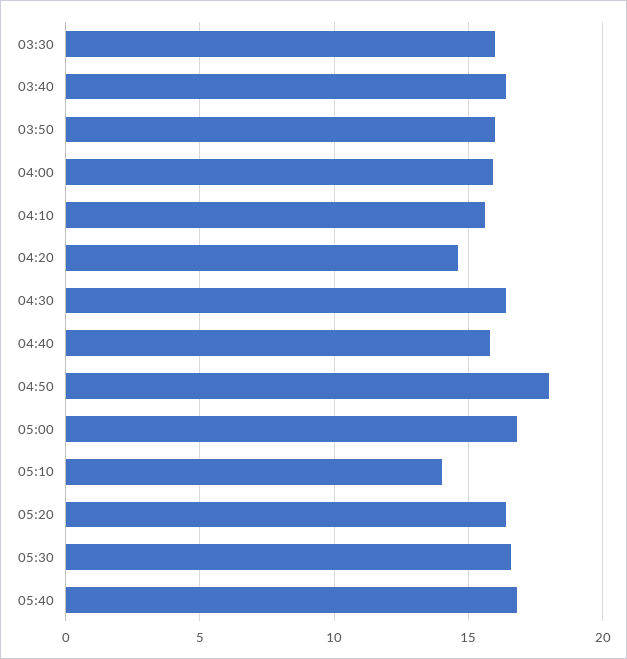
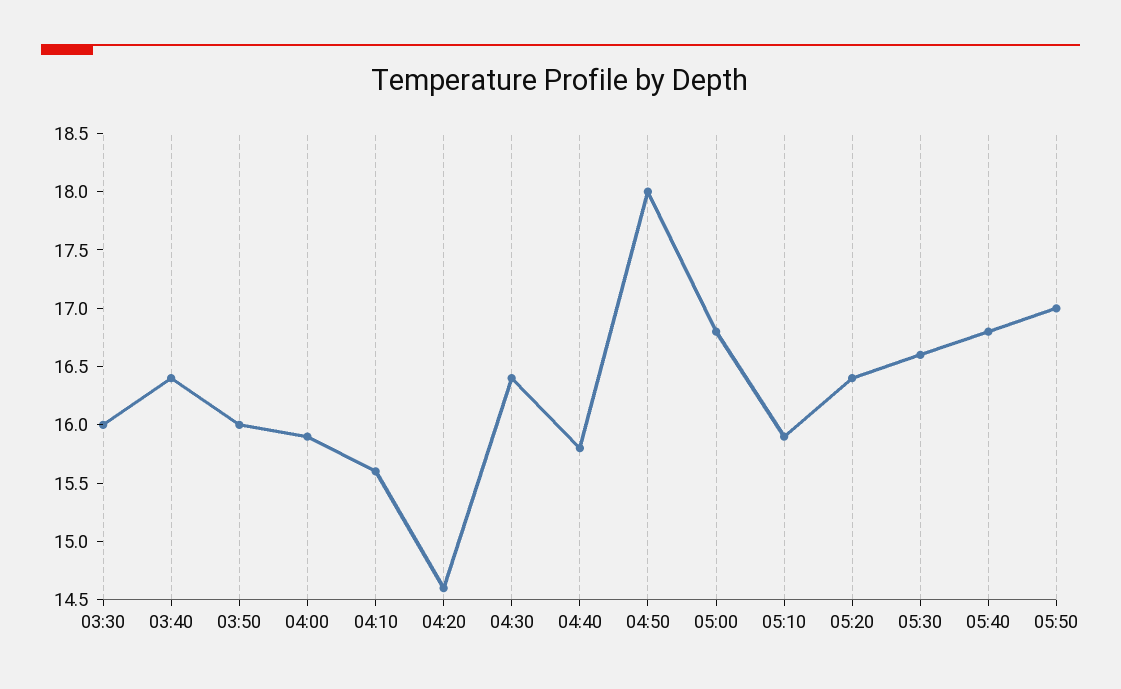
05:10: 14 -> 15.9
05:50: none -> 17

